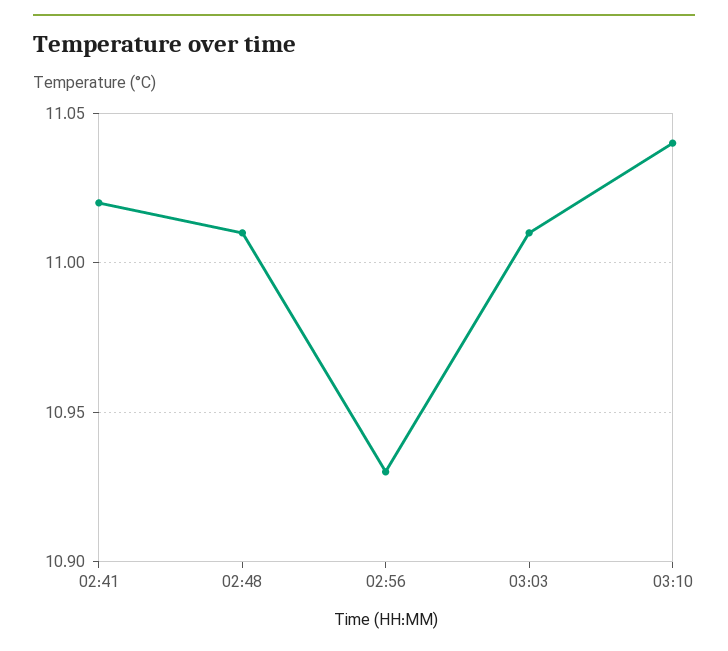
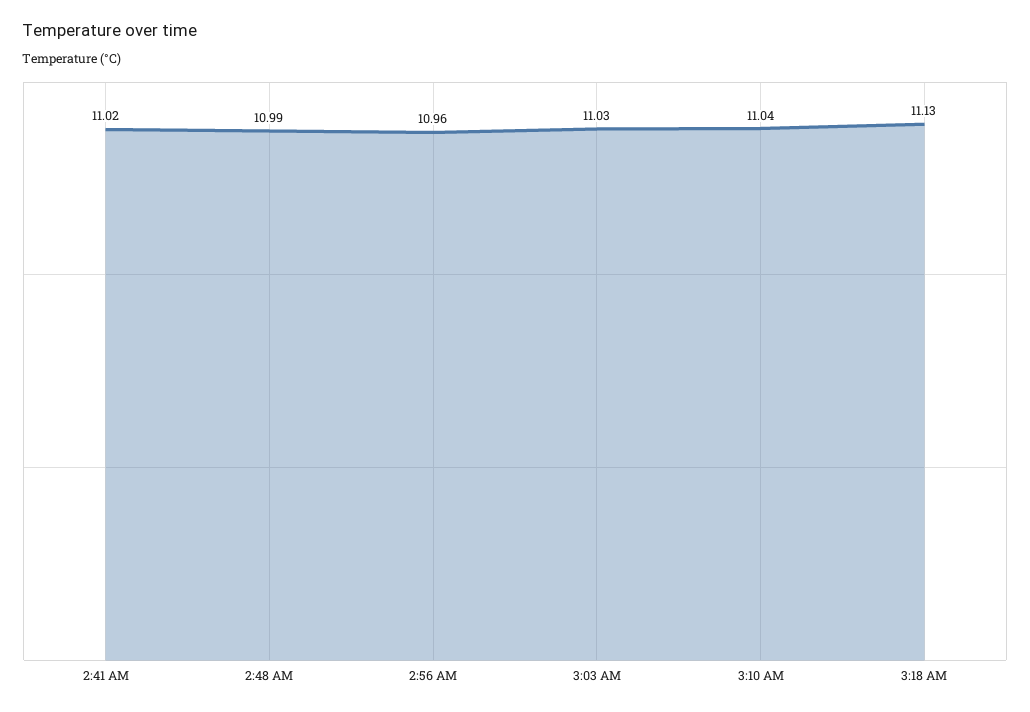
02:48: 11.01 -> 10.99
02:56: 10.93 -> 10.96
03:03: 11.01 -> 11.03
3:18 AM: none -> 11.13

